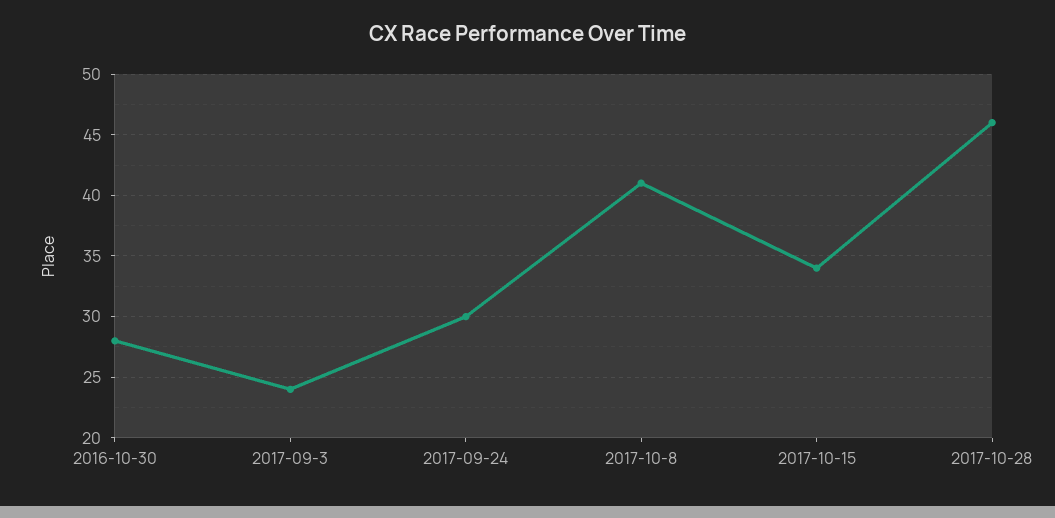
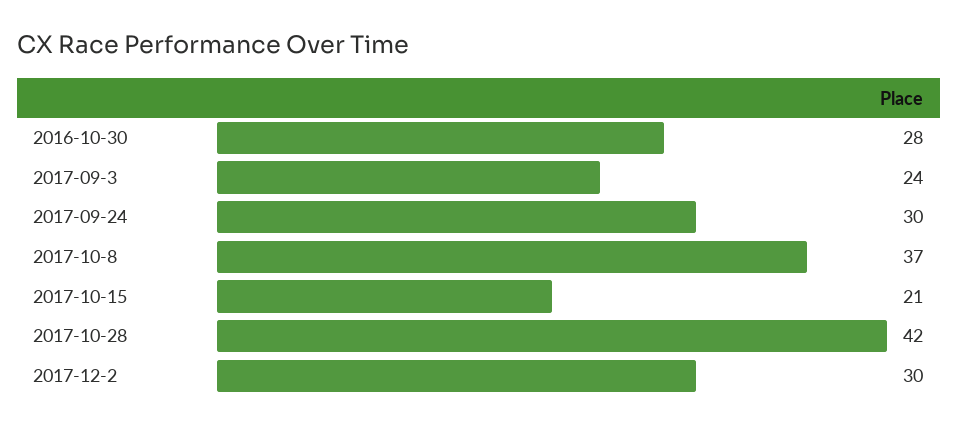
2017-10-8: 41 -> 37
2017-10-15: 34 -> 21
2017-10-28: 46 -> 42
2017-12-2: none -> 30

